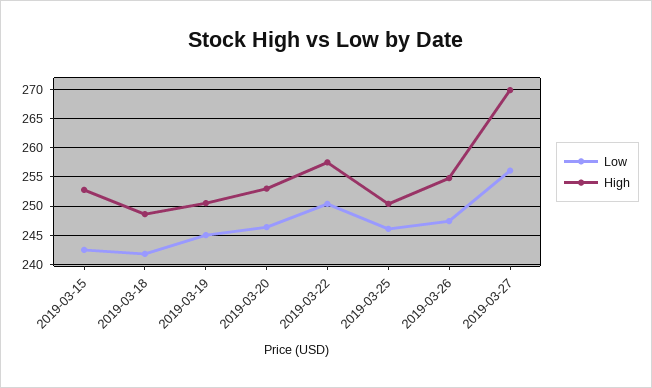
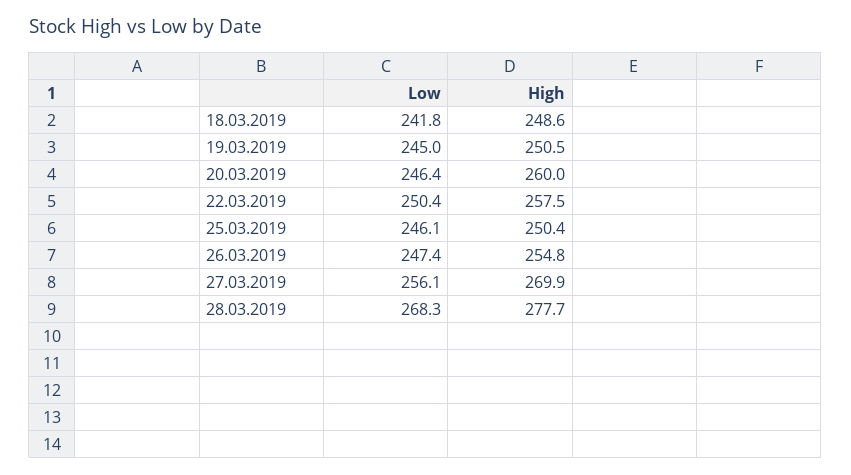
Low, 2019-03-15: 242.5 -> none
High, 2019-03-15: 252.5 -> none
High, 2019-03-20: 252.5 -> 260
Low, 28.03.2019: none -> 268.3
High, 28.03.2019: none -> 277.7

